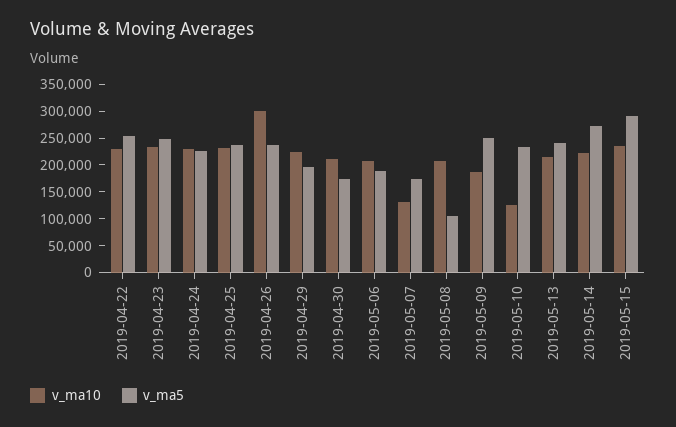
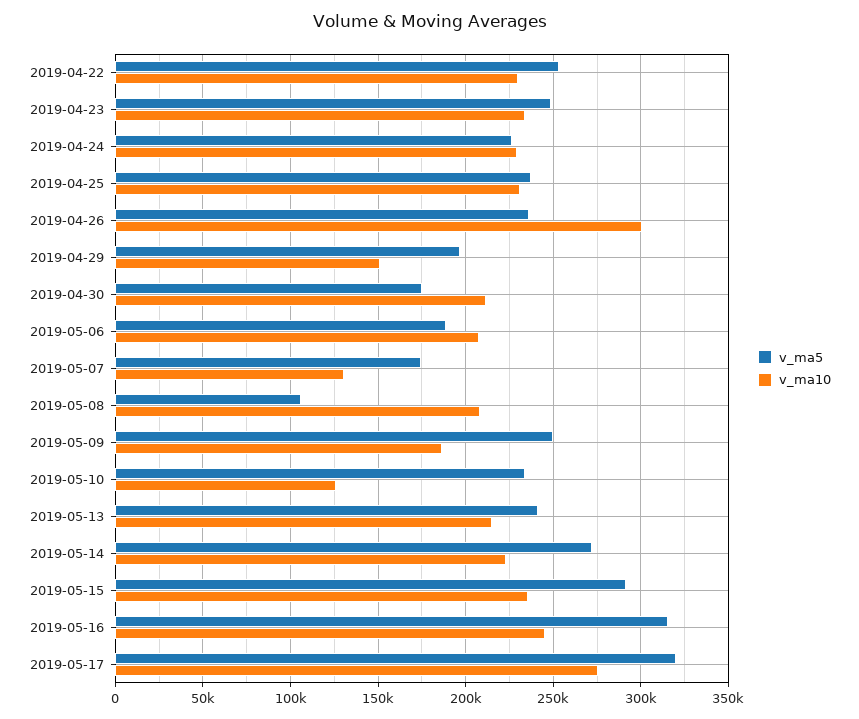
v_ma10, 2019-04-29: 225000 -> 150000
v_ma5, 2019-05-16: none -> 315000
v_ma10, 2019-05-16: none -> 245000
v_ma5, 2019-05-17: none -> 320000
v_ma10, 2019-05-17: none -> 275000

